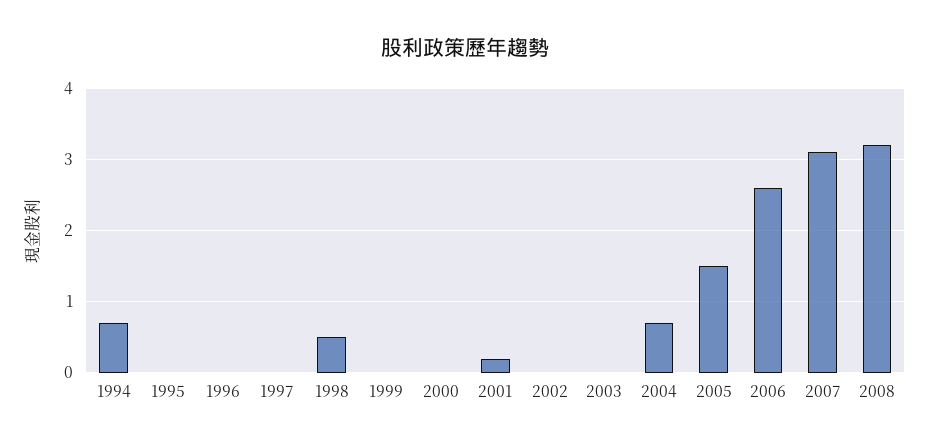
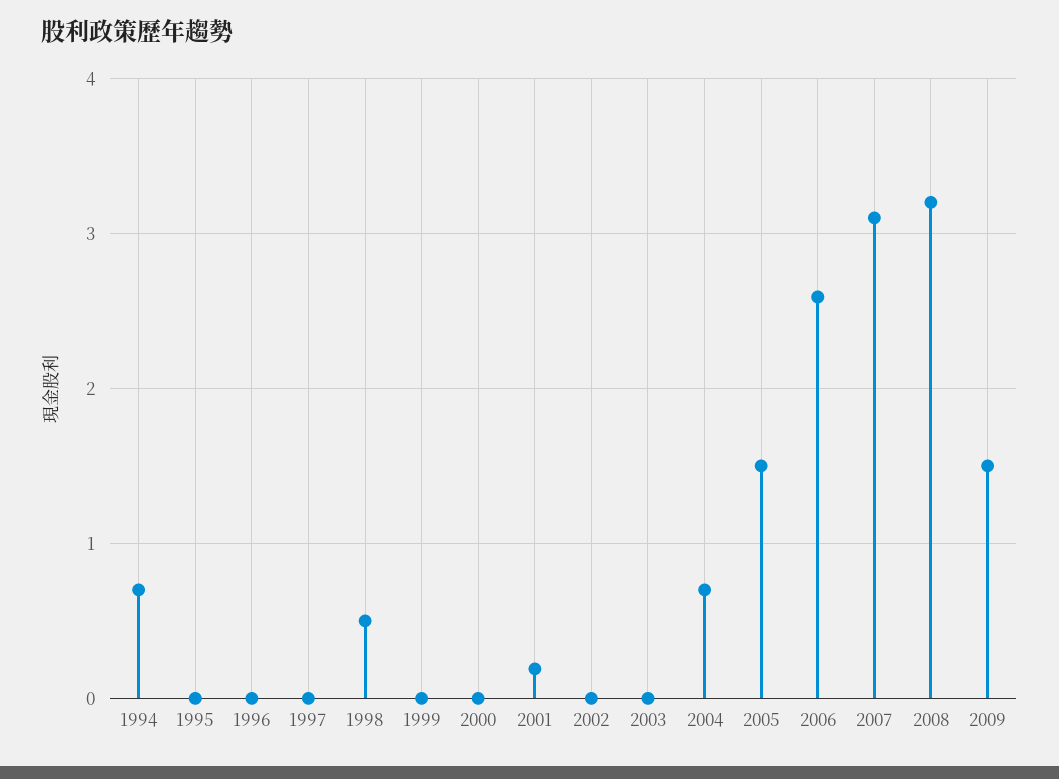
2009: none -> 1.5

